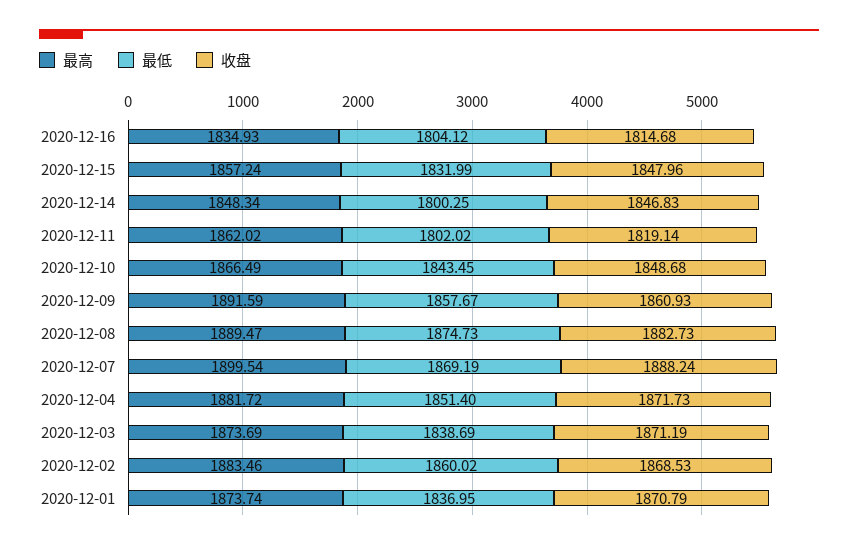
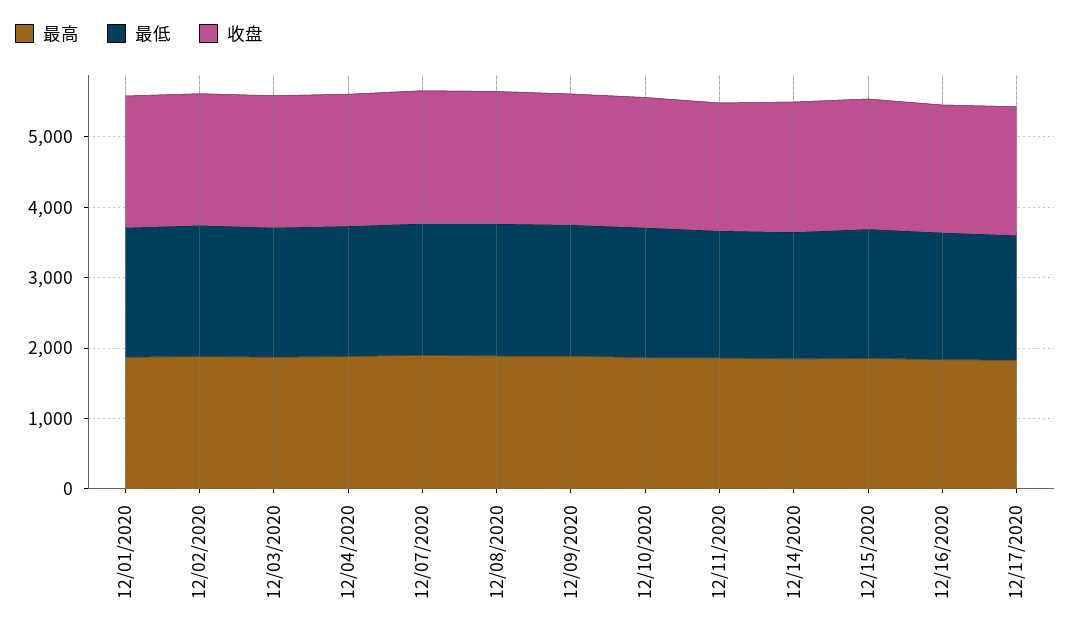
最高, 12/17/2020: none -> 1800
最低, 12/17/2020: none -> 1800
收盘, 12/17/2020: none -> 1800

